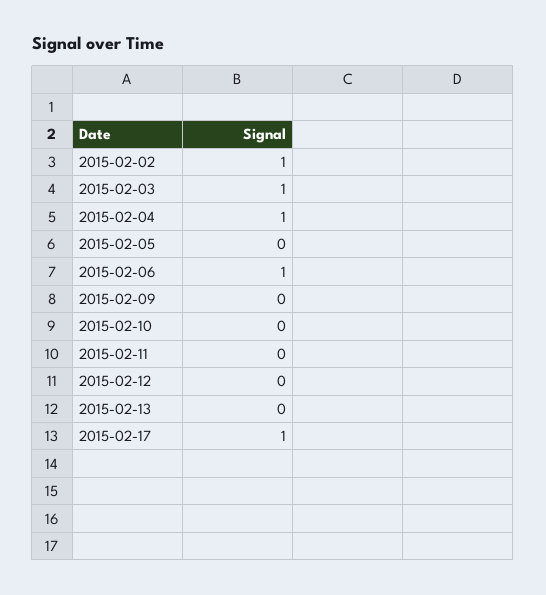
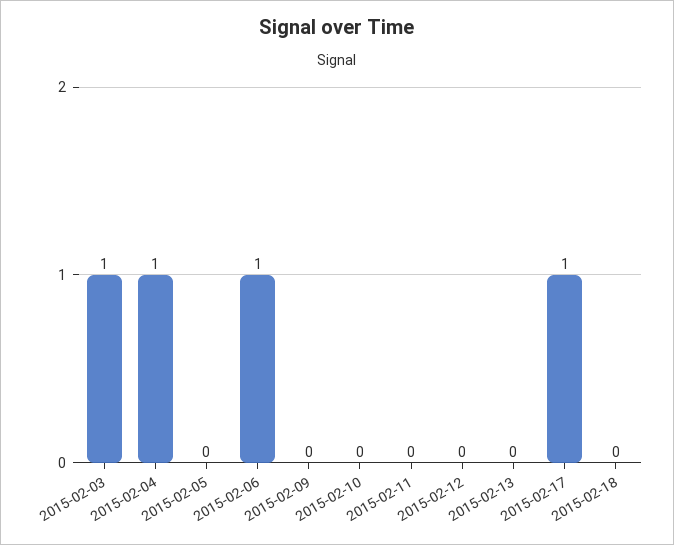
2015-02-02: 1 -> none
2015-02-18: none -> 0

